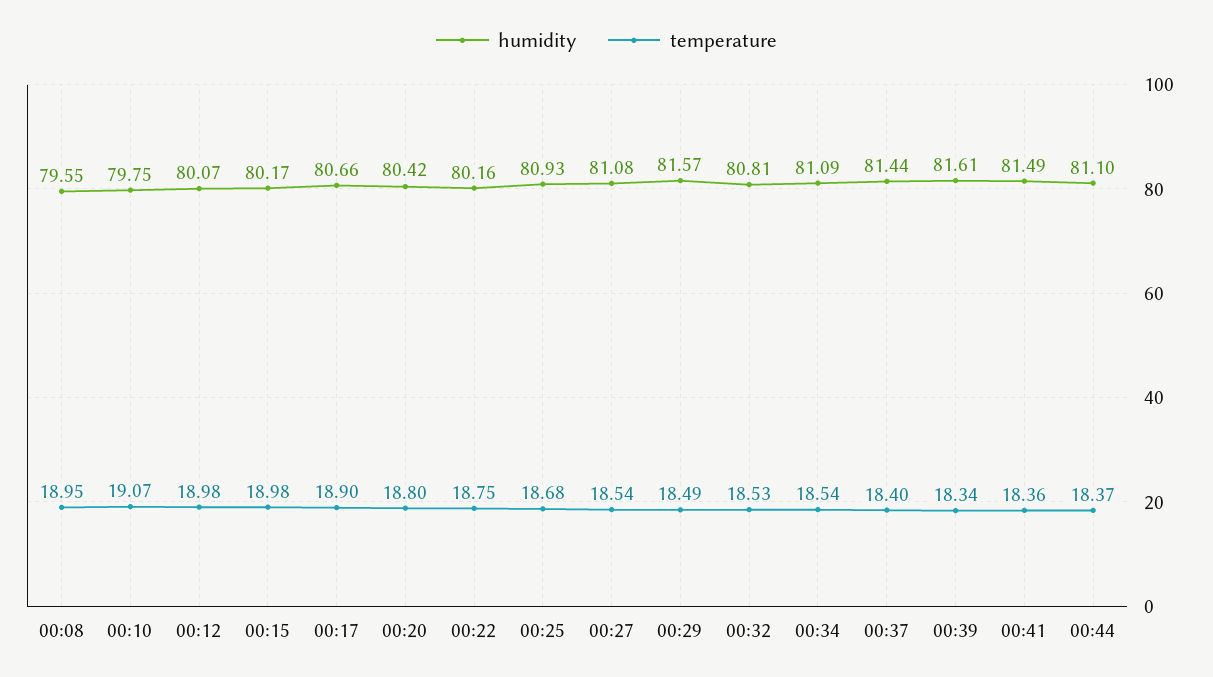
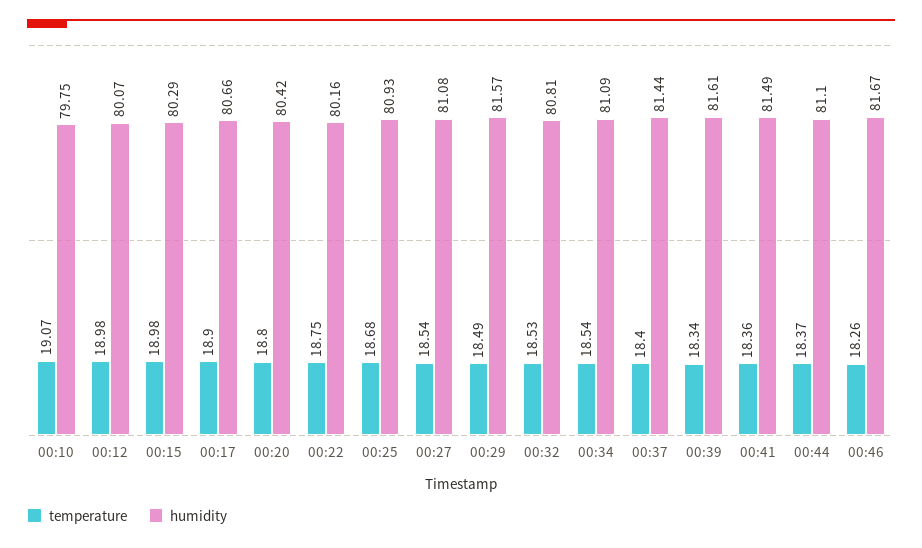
humidity, 00:08: 79.55 -> none
temperature, 00:08: 18.95 -> none
humidity, 00:15: 80.17 -> 80.29
temperature, 00:46: none -> 18.26
humidity, 00:46: none -> 81.67

